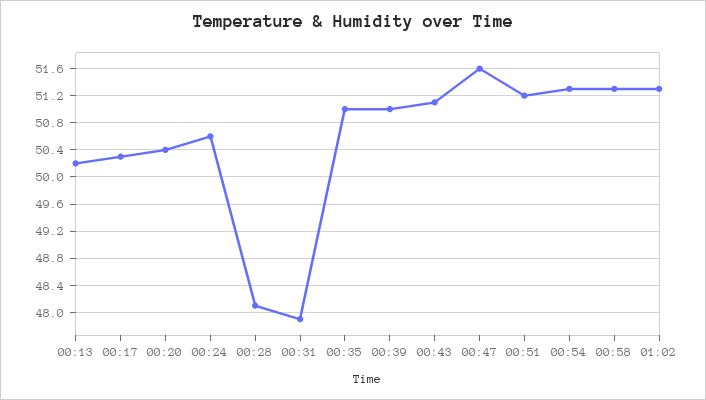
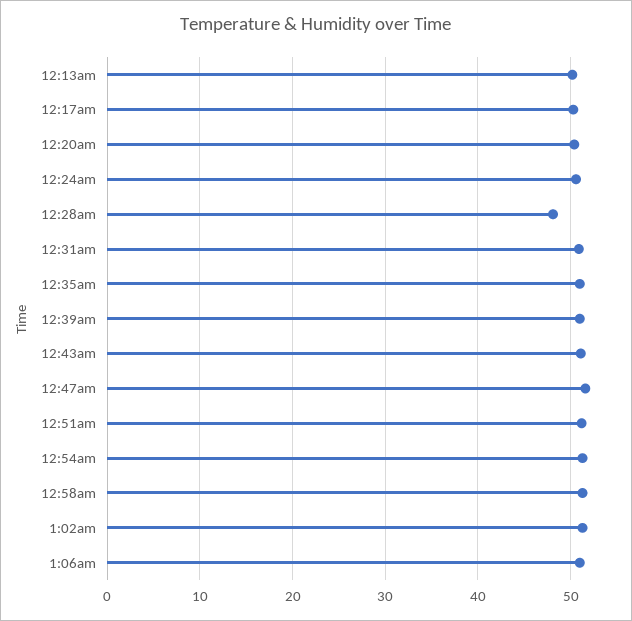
00:31: 47.9 -> 51
1:06am: none -> 51

